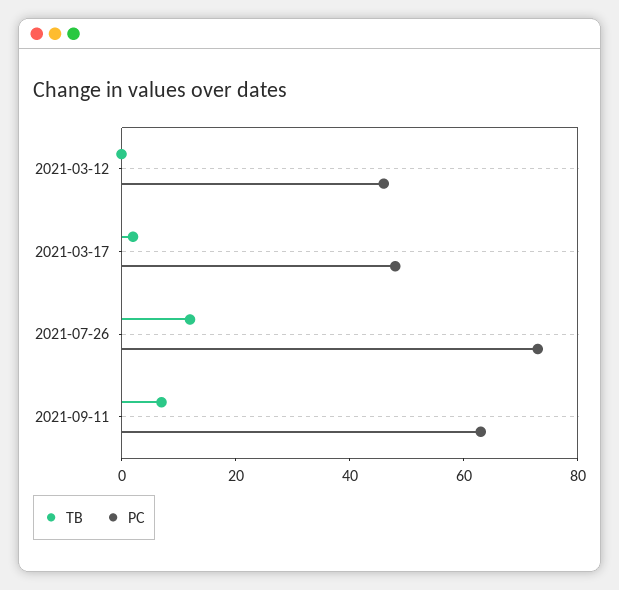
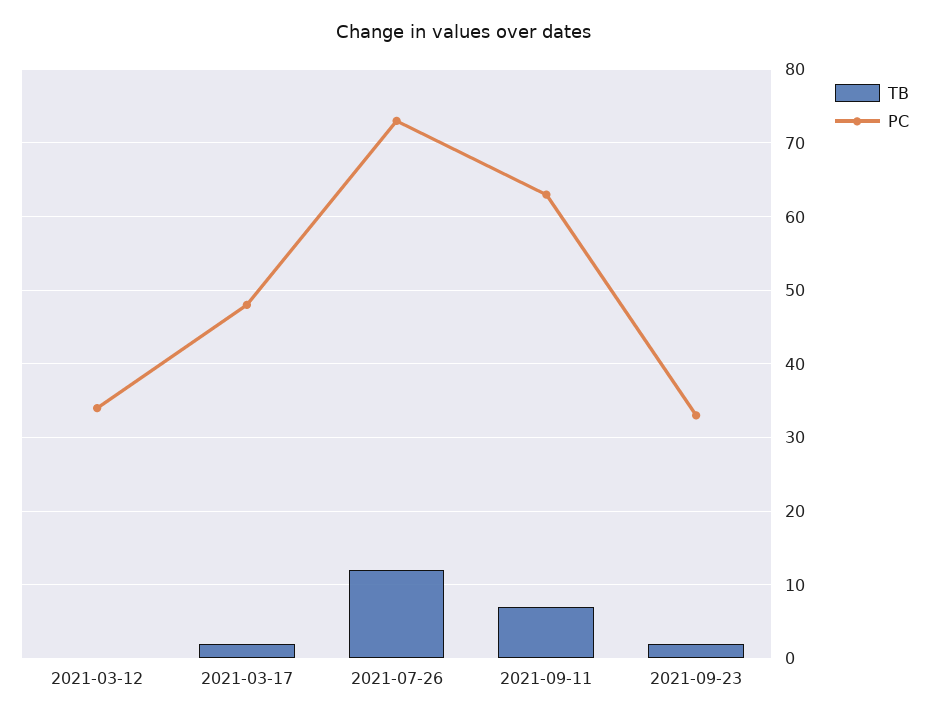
PC, 2021-03-12: 45 -> 34
TB, 2021-09-23: none -> 2
PC, 2021-09-23: none -> 33

